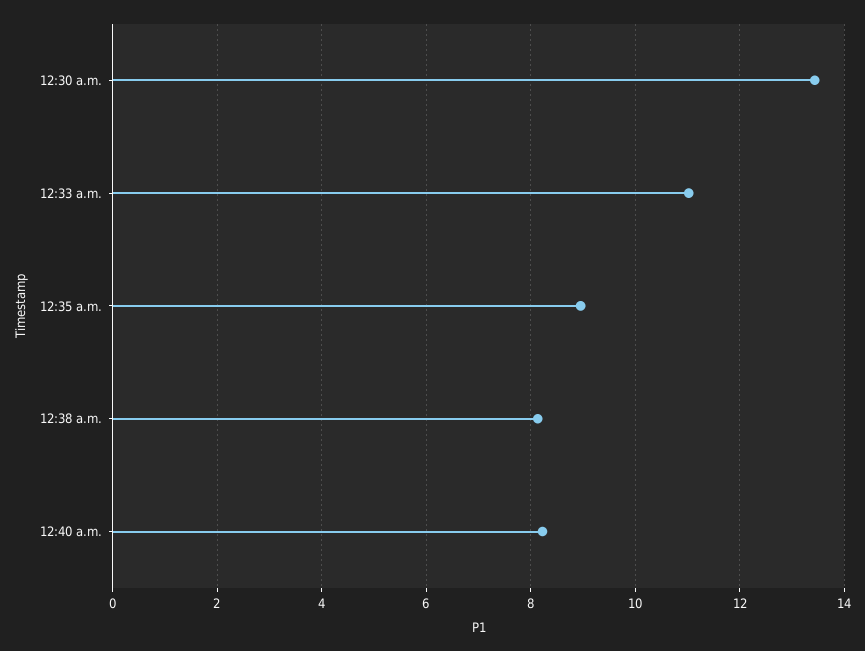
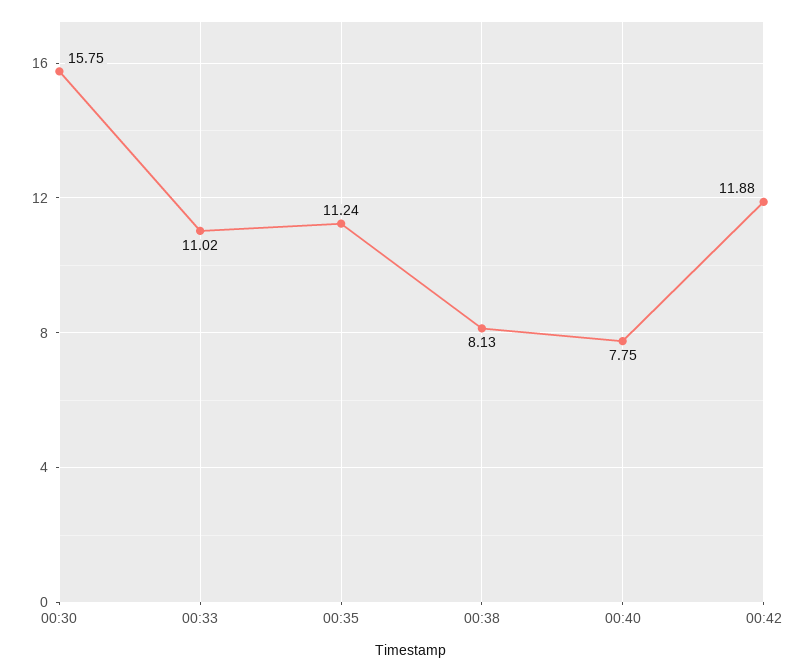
12:30 a.m.: 13.4 -> 15.75
12:35 a.m.: 9 -> 11.24
12:40 a.m.: 8.2 -> 7.75
00:42: none -> 11.88

